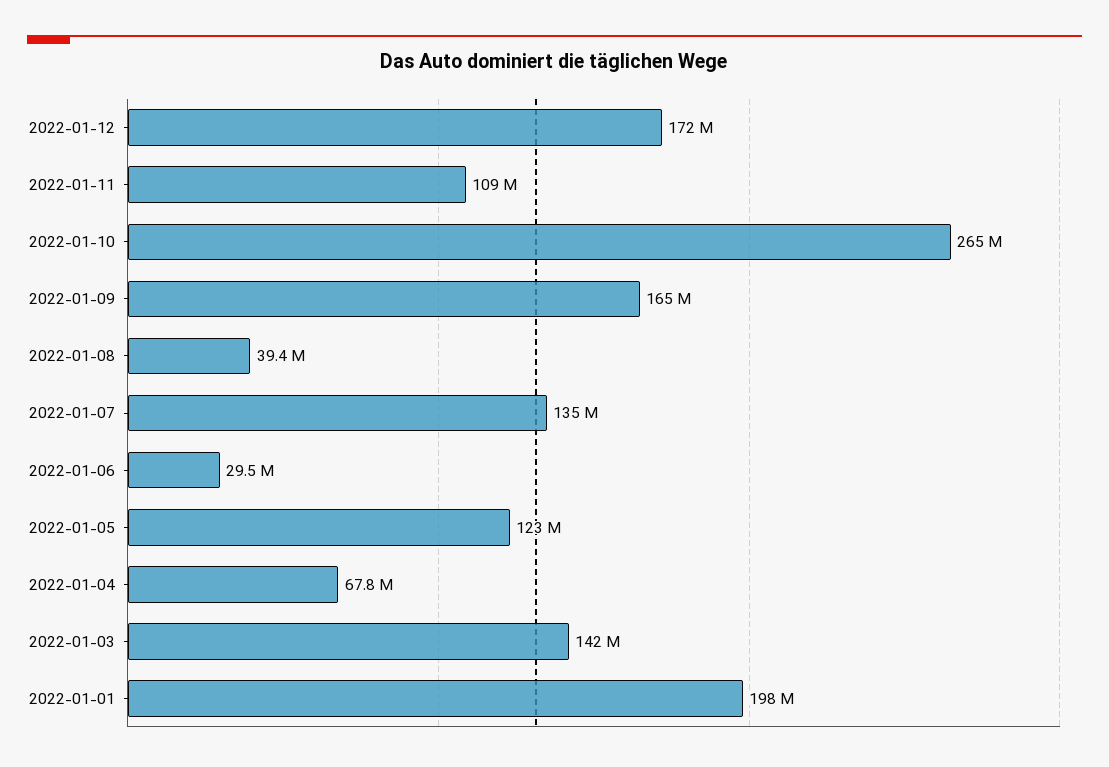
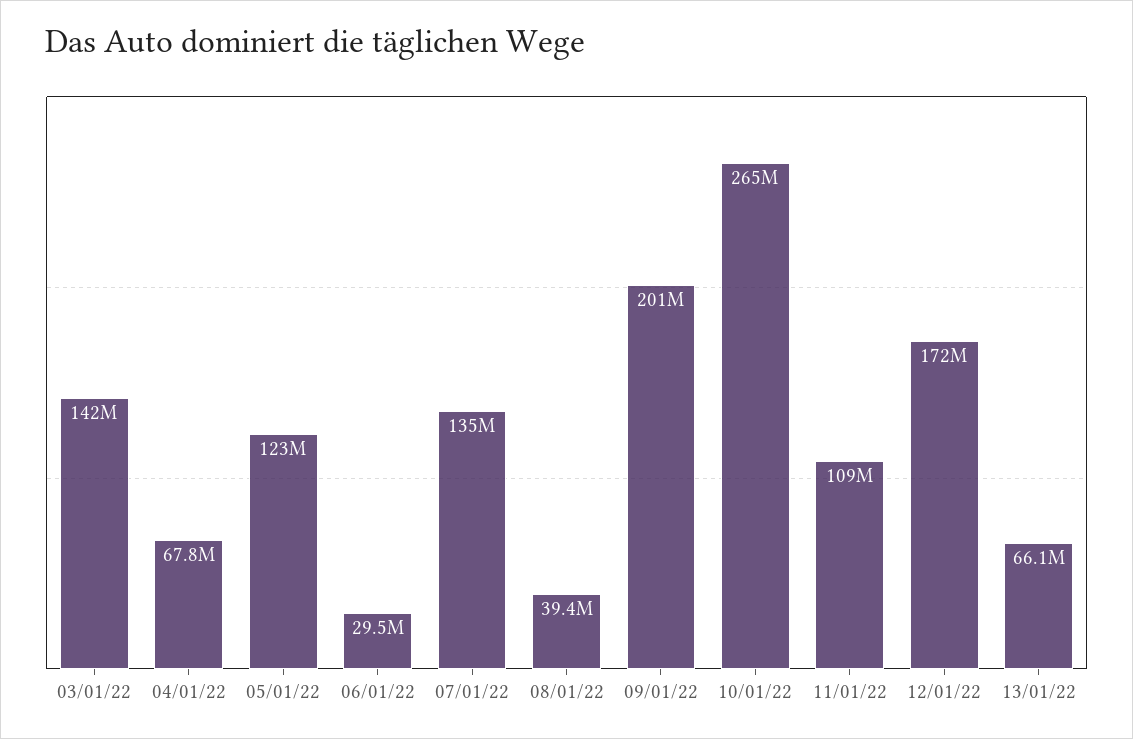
2022-01-09: 165000000 -> 201000000
2022-01-01: 198000000 -> none
13/01/22: none -> 66100000

